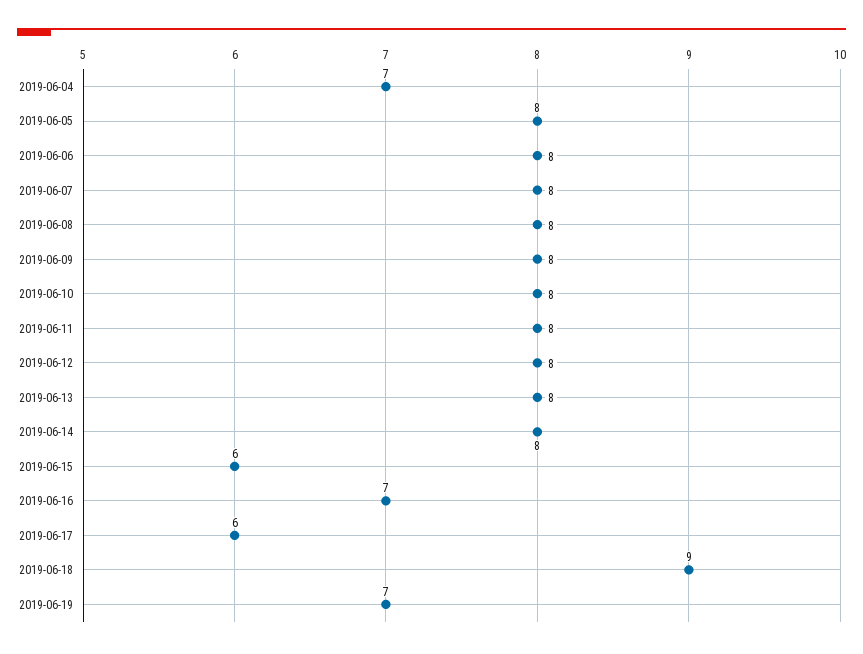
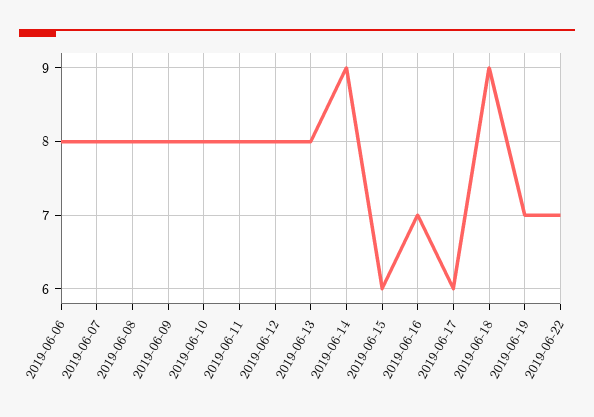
2019-06-04: 7 -> none
2019-06-05: 8 -> none
2019-06-14: 8 -> 9
2019-06-22: none -> 7

